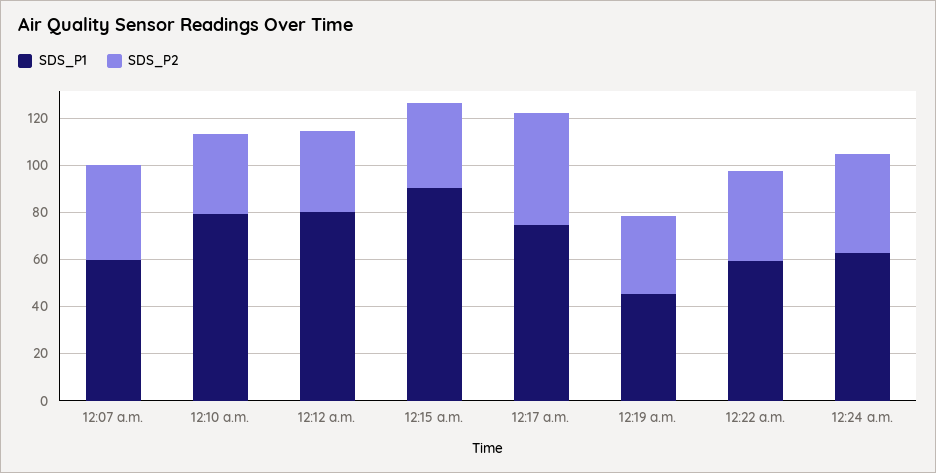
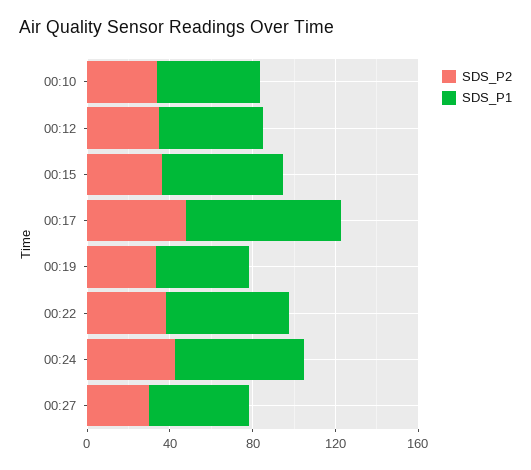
SDS_P1, 12:07 a.m.: 60 -> none
SDS_P2, 12:07 a.m.: 40 -> none
SDS_P1, 12:10 a.m.: 80 -> 50
SDS_P1, 12:12 a.m.: 80 -> 50
SDS_P1, 12:15 a.m.: 90 -> 60
SDS_P2, 00:27: none -> 30
SDS_P1, 00:27: none -> 50

